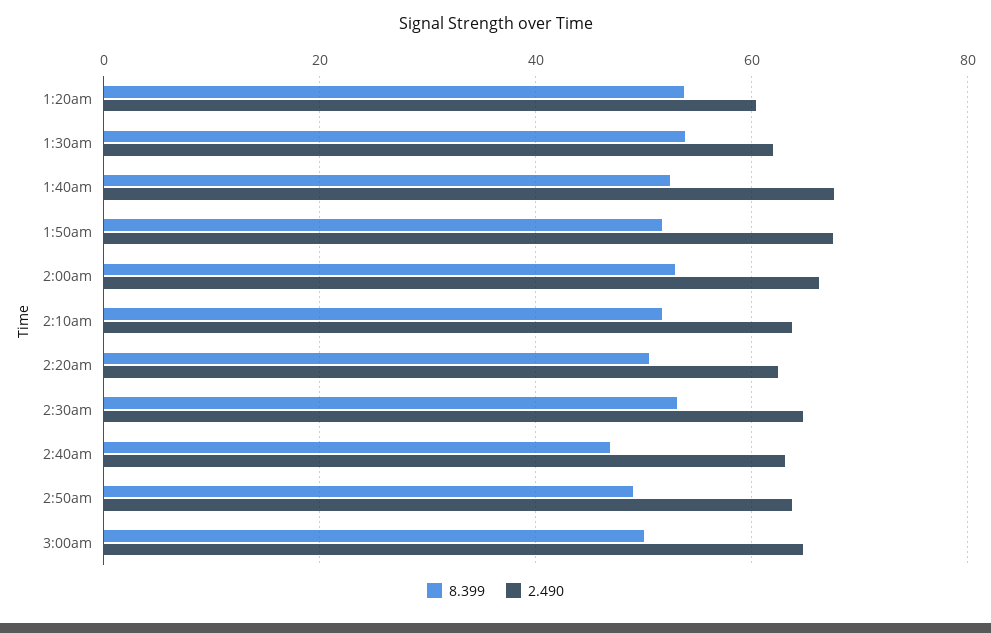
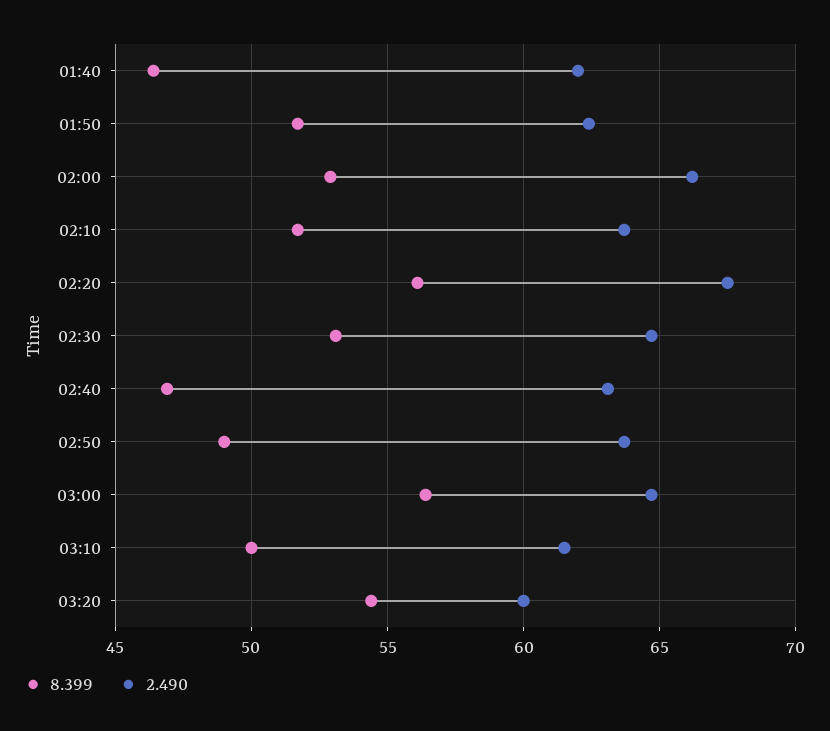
8.399, 1:20am: 54 -> none
2.490, 1:20am: 60 -> none
8.399, 1:30am: 54 -> none
2.490, 1:30am: 62 -> none
8.399, 1:40am: 52 -> 46.5
2.490, 1:40am: 68 -> 62
2.490, 1:50am: 68 -> 62.5
8.399, 2:20am: 50 -> 56
2.490, 2:20am: 62 -> 67.5
8.399, 3:00am: 50 -> 56.5
8.399, 03:10: none -> 50
2.490, 03:10: none -> 61.5
8.399, 03:20: none -> 54.5
2.490, 03:20: none -> 60

